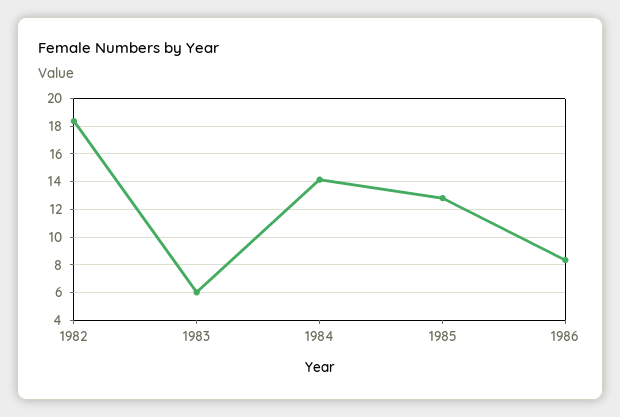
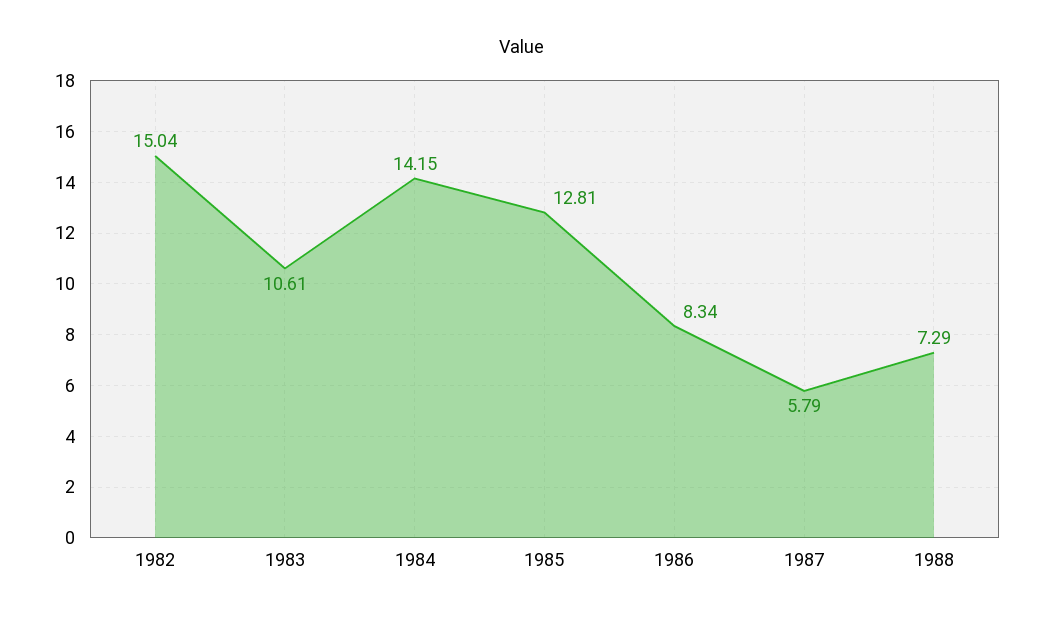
1982: 18.5 -> 15.04
1983: 6 -> 10.61
1987: none -> 5.79
1988: none -> 7.29

